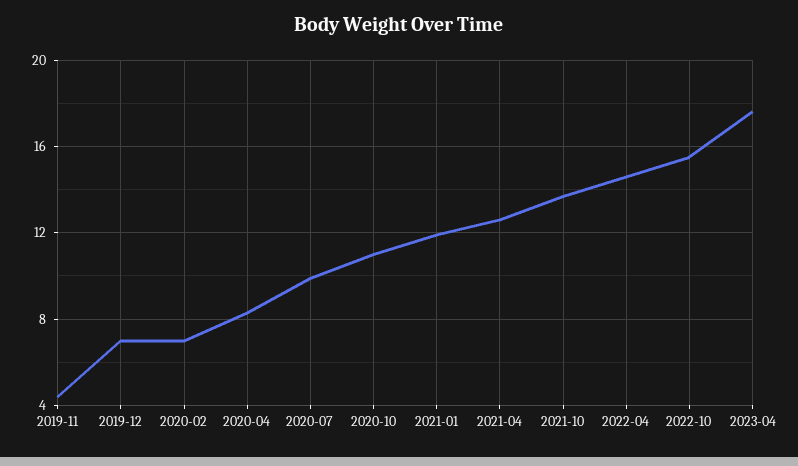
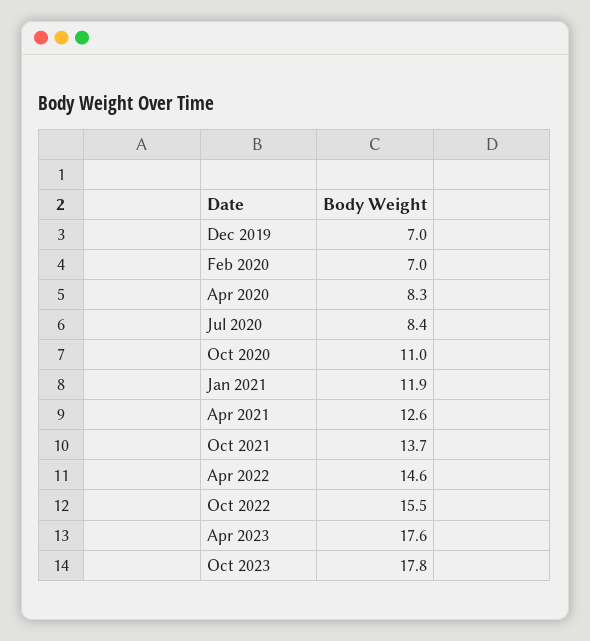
2019-11: 4.5 -> none
2020-07: 10 -> 8.4
Oct 2023: none -> 17.8

